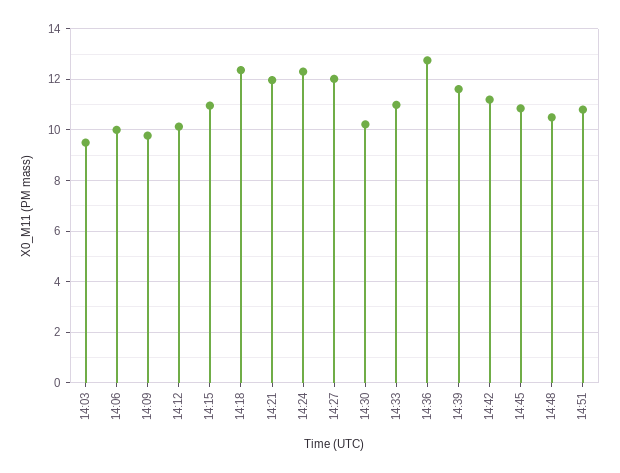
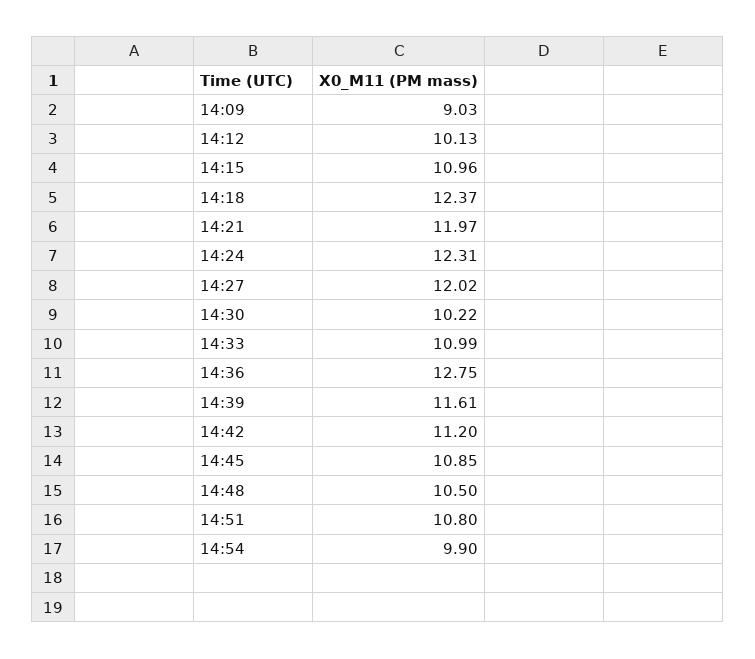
14:03: 9.5 -> none
14:06: 10 -> none
14:09: 9.75 -> 9.03
14:54: none -> 9.9

